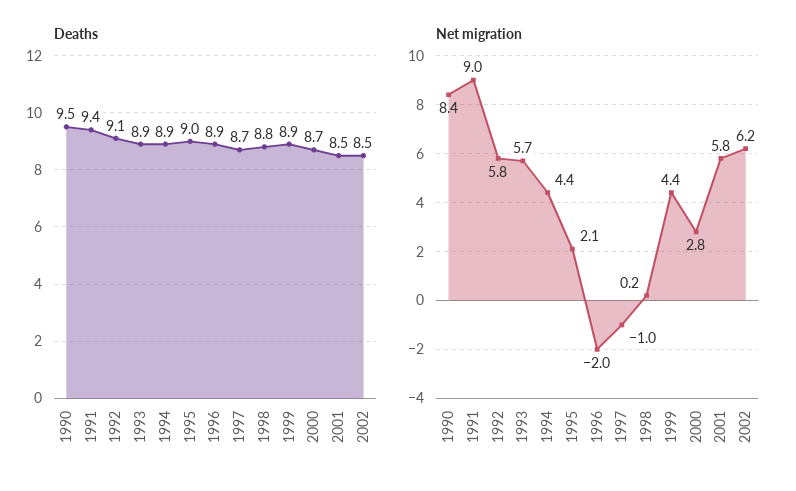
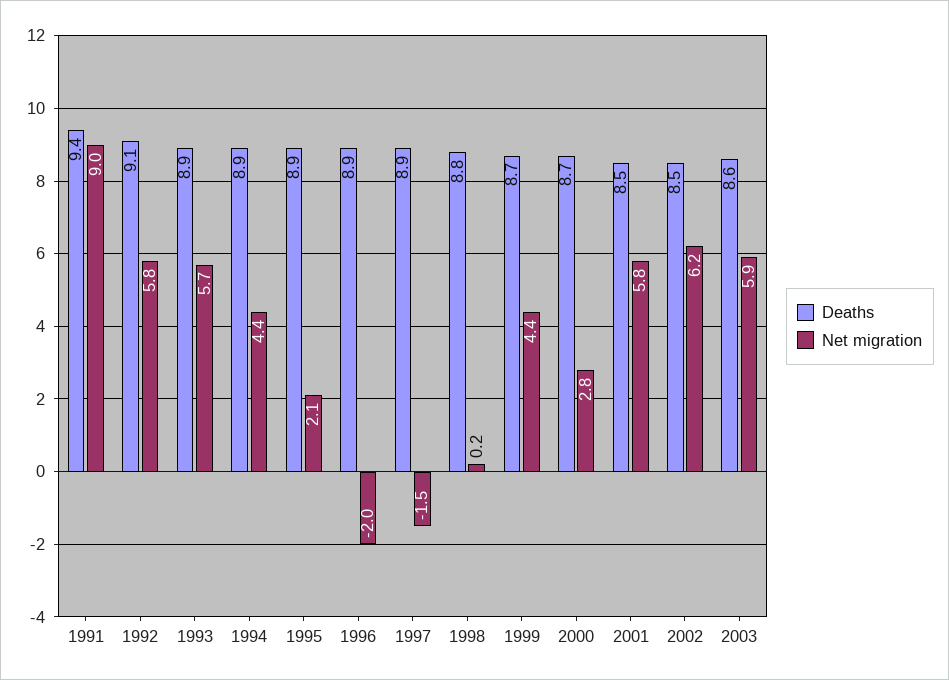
Deaths, 1990: 9.5 -> none
Deaths, 1995: 9 -> 8.9
Deaths, 1997: 8.7 -> 8.9
Deaths, 1999: 8.9 -> 8.7
Net migration, 1990: 8.4 -> none
Net migration, 1997: -1 -> -1.5
Deaths, 2003: none -> 8.6
Net migration, 2003: none -> 5.9

